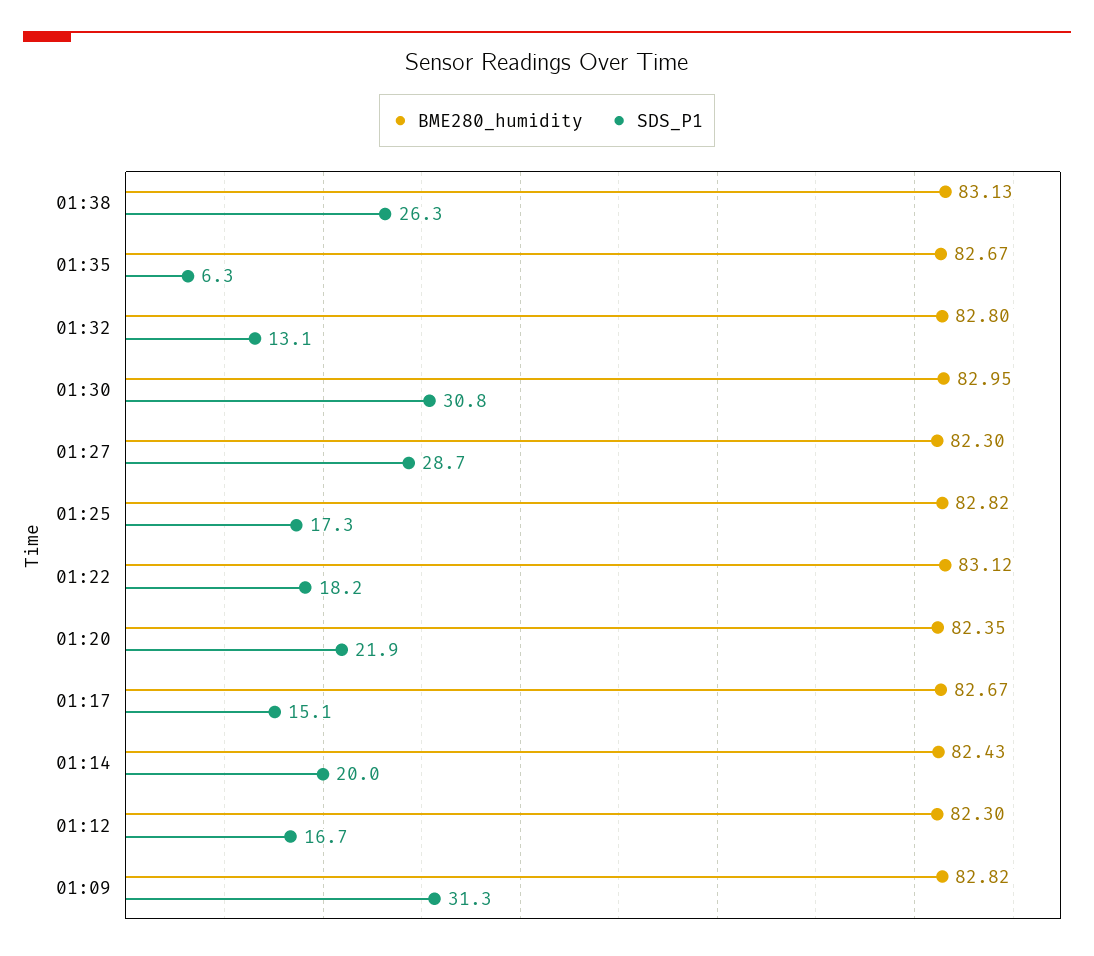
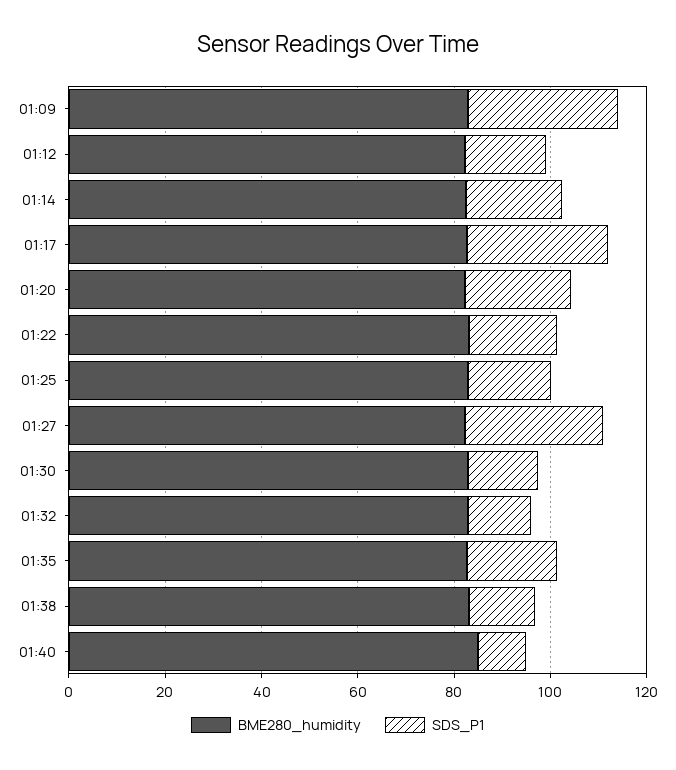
SDS_P1, 01:38: 26.3 -> 15
SDS_P1, 01:35: 6.3 -> 20
SDS_P1, 01:30: 30.8 -> 15
SDS_P1, 01:17: 15.1 -> 30
BME280_humidity, 01:40: none -> 85
SDS_P1, 01:40: none -> 10

